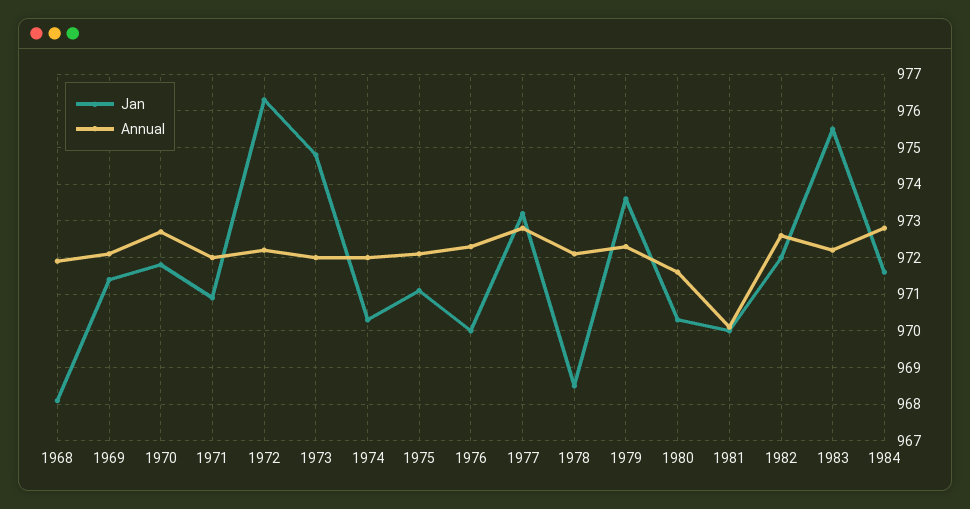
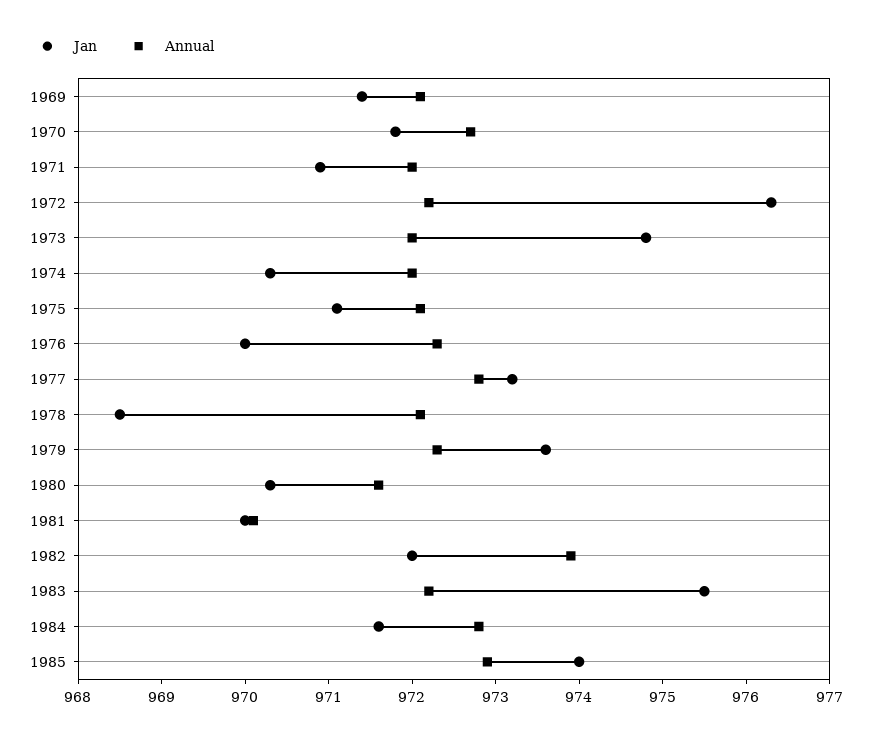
Jan, 1968: 968 -> none
Annual, 1968: 972 -> none
Annual, 1982: 972.5 -> 973.9
Jan, 1985: none -> 974
Annual, 1985: none -> 972.9

